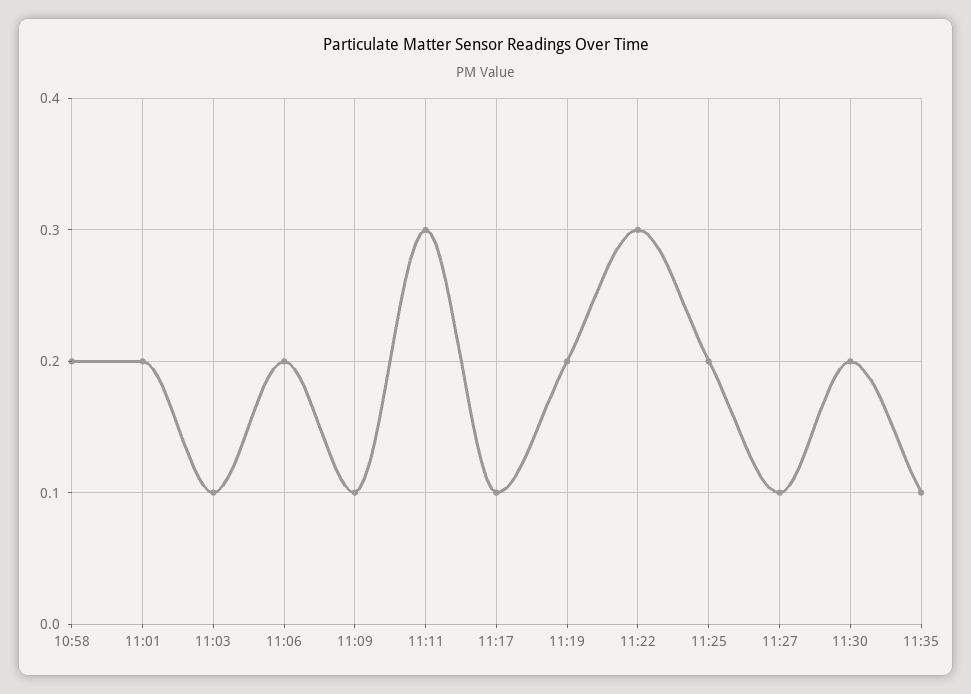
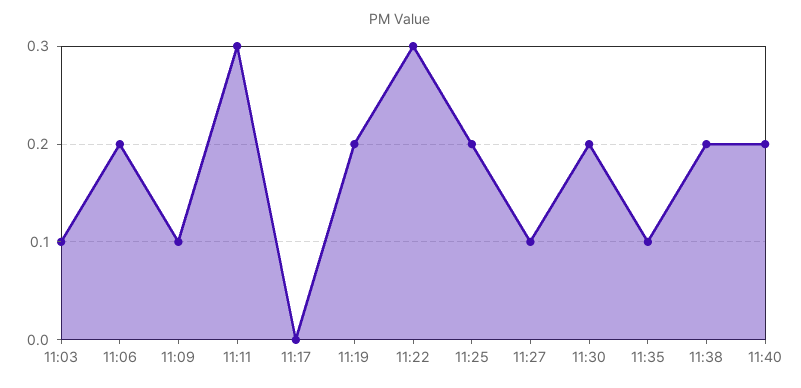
10:58: 0.2 -> none
11:01: 0.2 -> none
11:17: 0.1 -> 0
11:38: none -> 0.2
11:40: none -> 0.2

